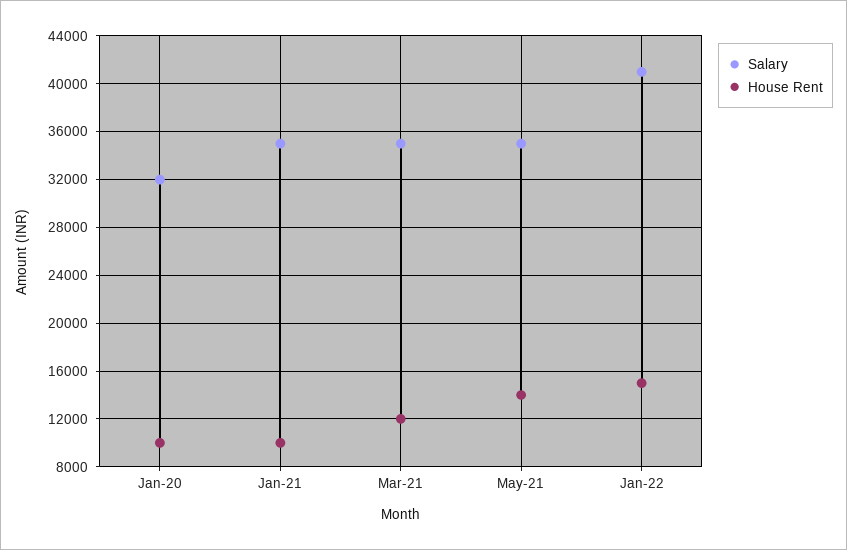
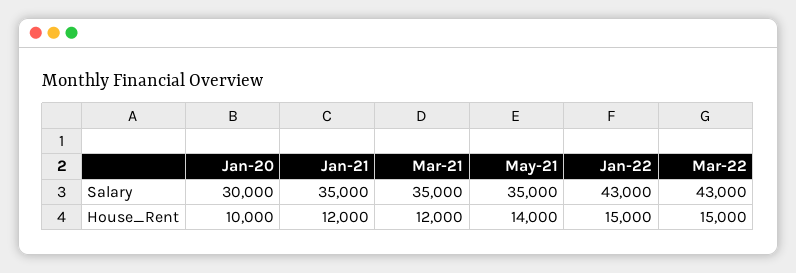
Salary, Jan-20: 32000 -> 30000
House Rent, Jan-21: 10000 -> 12000
Salary, Jan-22: 41000 -> 43000
Salary, Mar-22: none -> 43000
House Rent, Mar-22: none -> 15000

